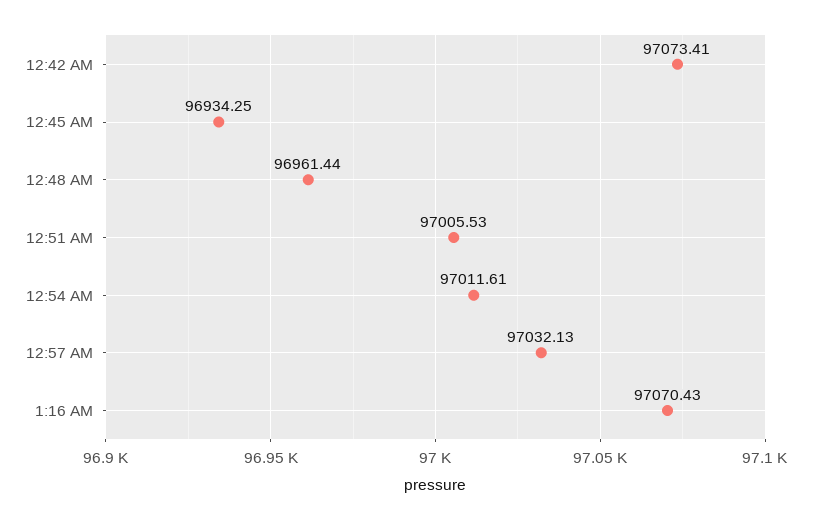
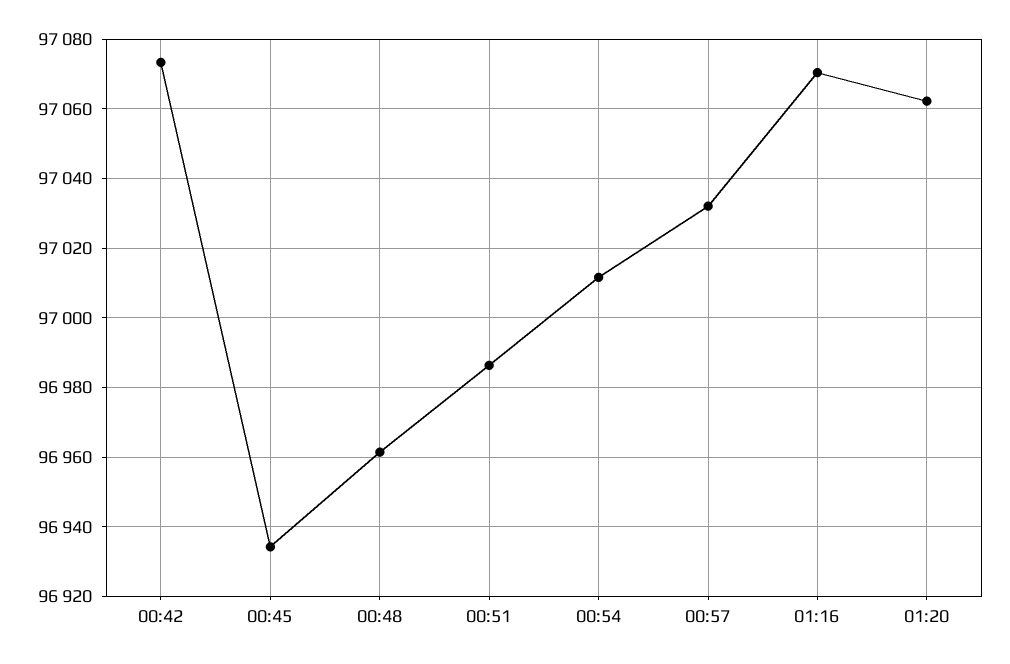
12:51 AM: 97005.53 -> 96986
01:20: none -> 97062

